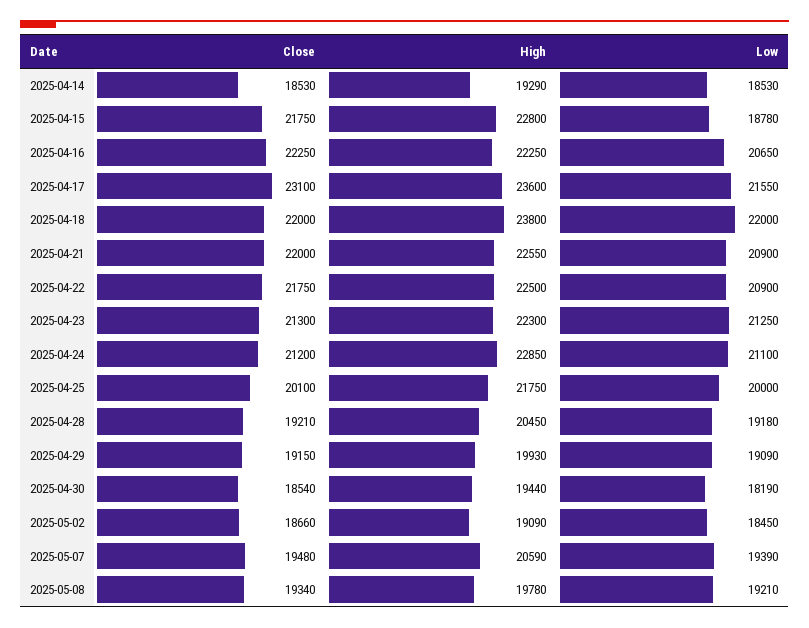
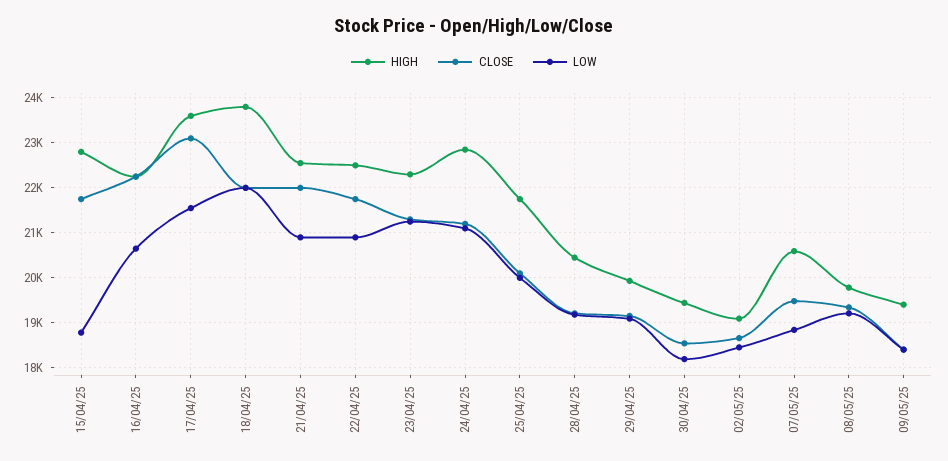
Close, 2025-04-14: 18530 -> none
High, 2025-04-14: 19290 -> none
Low, 2025-04-14: 18530 -> none
Low, 2025-05-07: 19390 -> 18800
High, 09/05/25: none -> 19400
Close, 09/05/25: none -> 18400
Low, 09/05/25: none -> 18400

